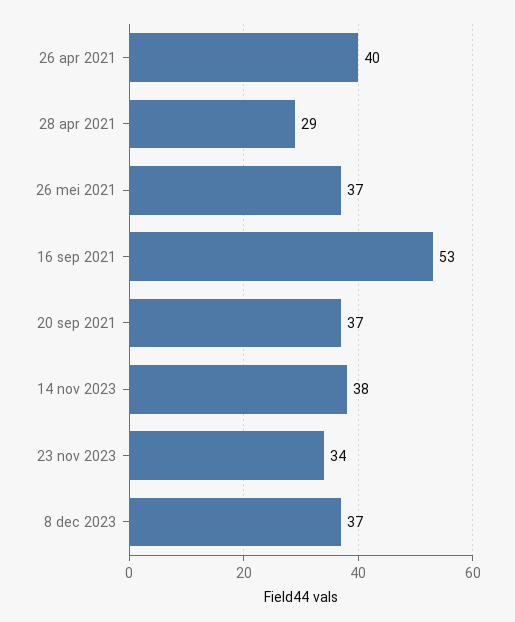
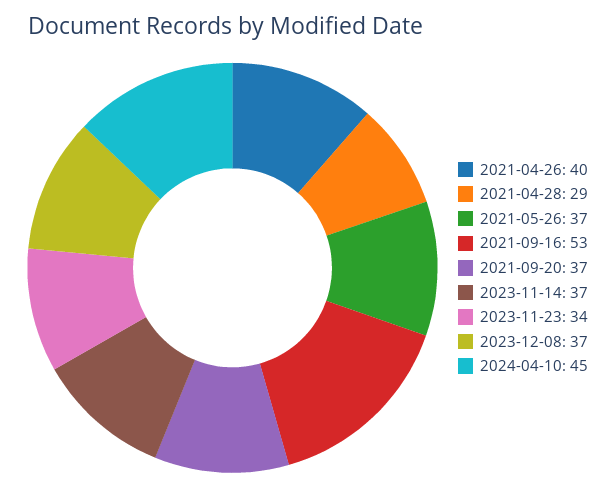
14 nov 2023: 38 -> 37
2024-04-10: none -> 45

